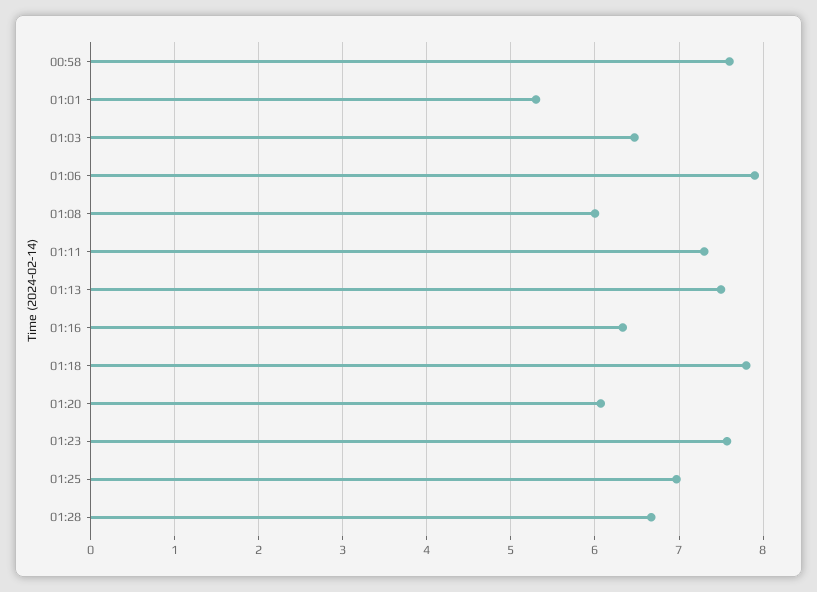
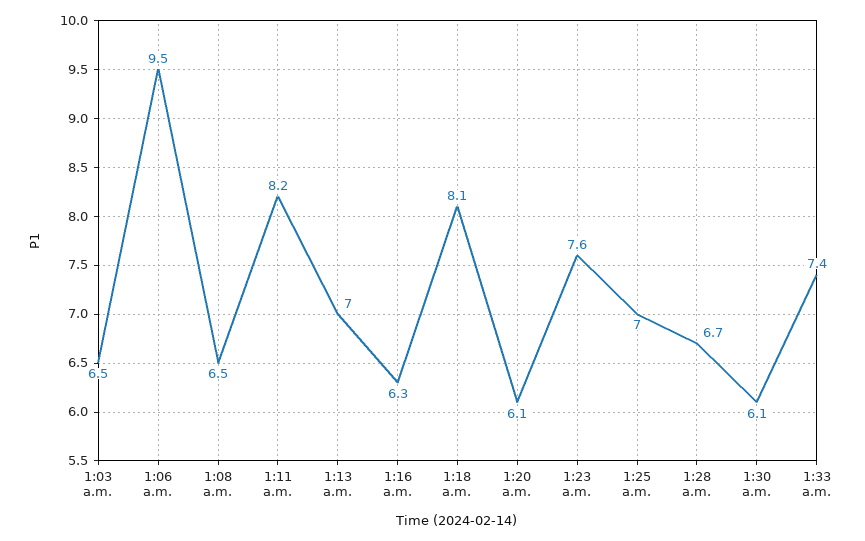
00:58: 7.6 -> none
01:01: 5.3 -> none
01:06: 7.9 -> 9.5
01:08: 6 -> 6.5
01:11: 7.3 -> 8.2
01:13: 7.5 -> 7
01:18: 7.8 -> 8.1
1:30 a.m.: none -> 6.1
1:33 a.m.: none -> 7.4

